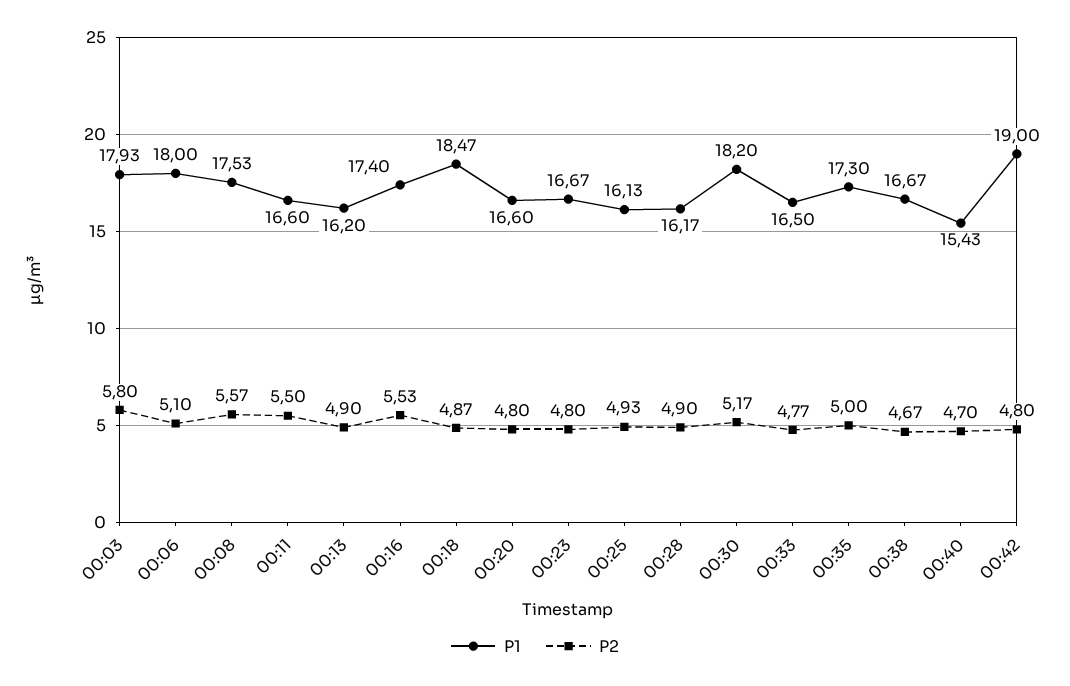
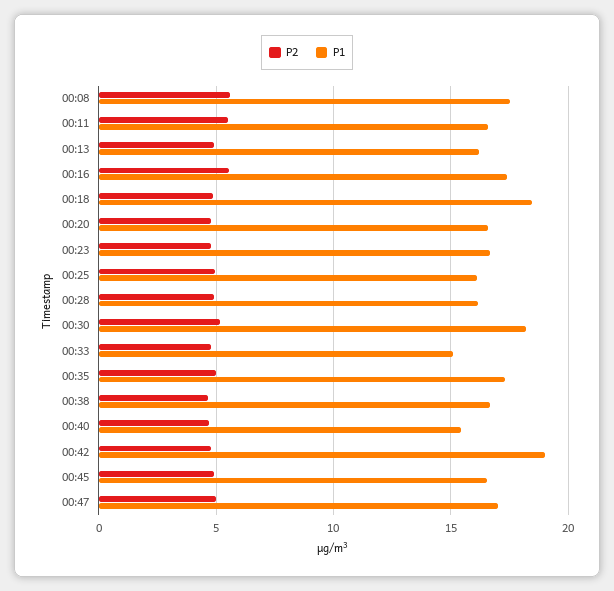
P1, 00:03: 17.93 -> none
P2, 00:03: 5.8 -> none
P1, 00:06: 18 -> none
P2, 00:06: 5.1 -> none
P1, 00:33: 16.5 -> 15
P2, 00:45: none -> 5
P1, 00:45: none -> 16.5
P2, 00:47: none -> 5
P1, 00:47: none -> 17

